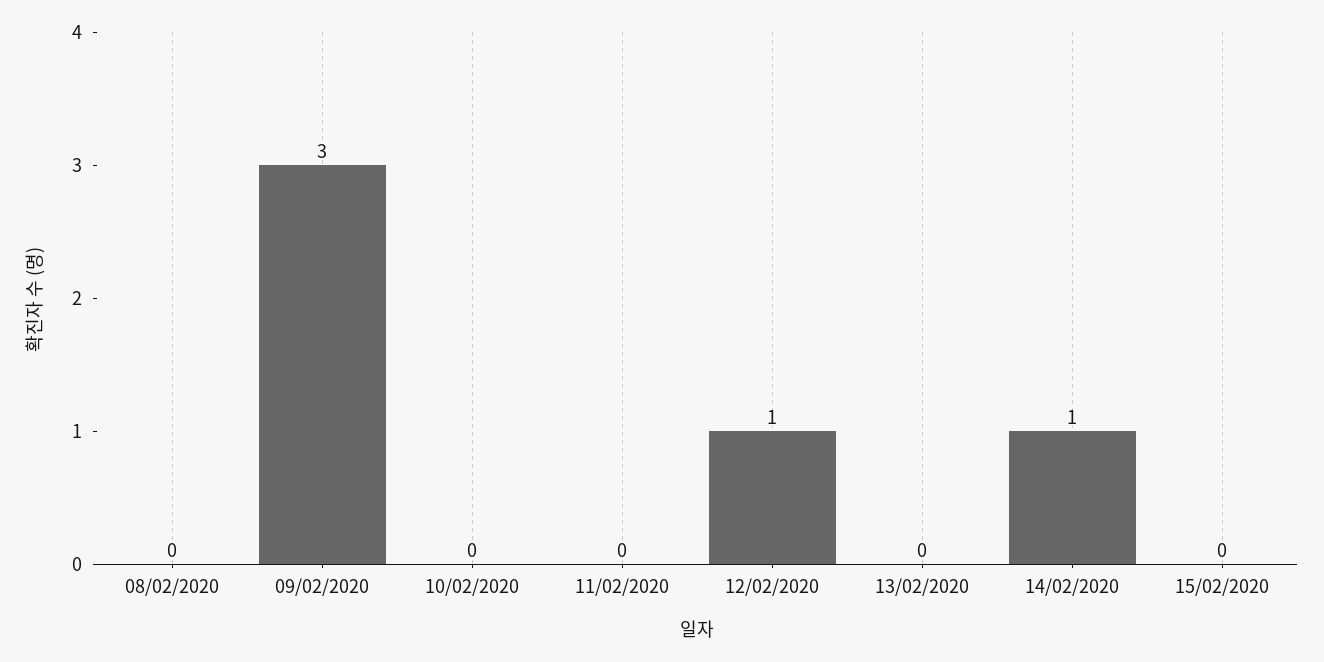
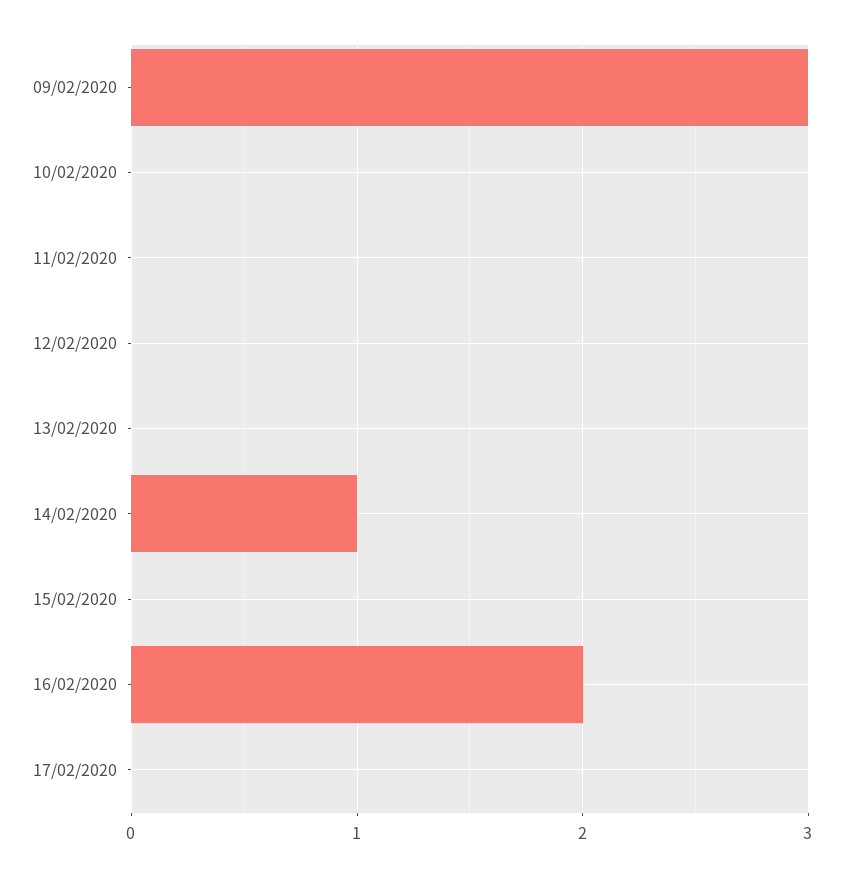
08/02/2020: 0 -> none
12/02/2020: 1 -> 0
16/02/2020: none -> 2
17/02/2020: none -> 0

